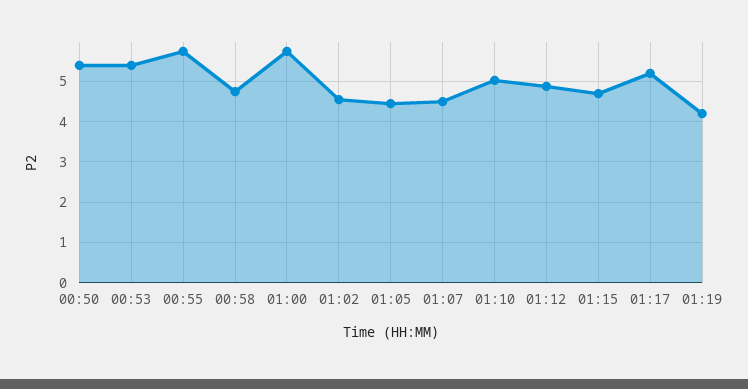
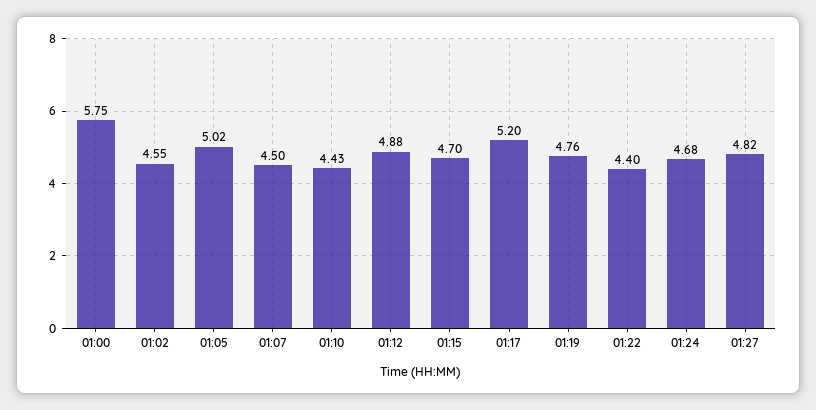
00:50: 5.4 -> none
00:53: 5.4 -> none
00:55: 5.8 -> none
00:58: 4.8 -> none
01:05: 4.4 -> 5.02
01:10: 5 -> 4.43
01:19: 4.2 -> 4.76
01:22: none -> 4.4
01:24: none -> 4.68
01:27: none -> 4.82

